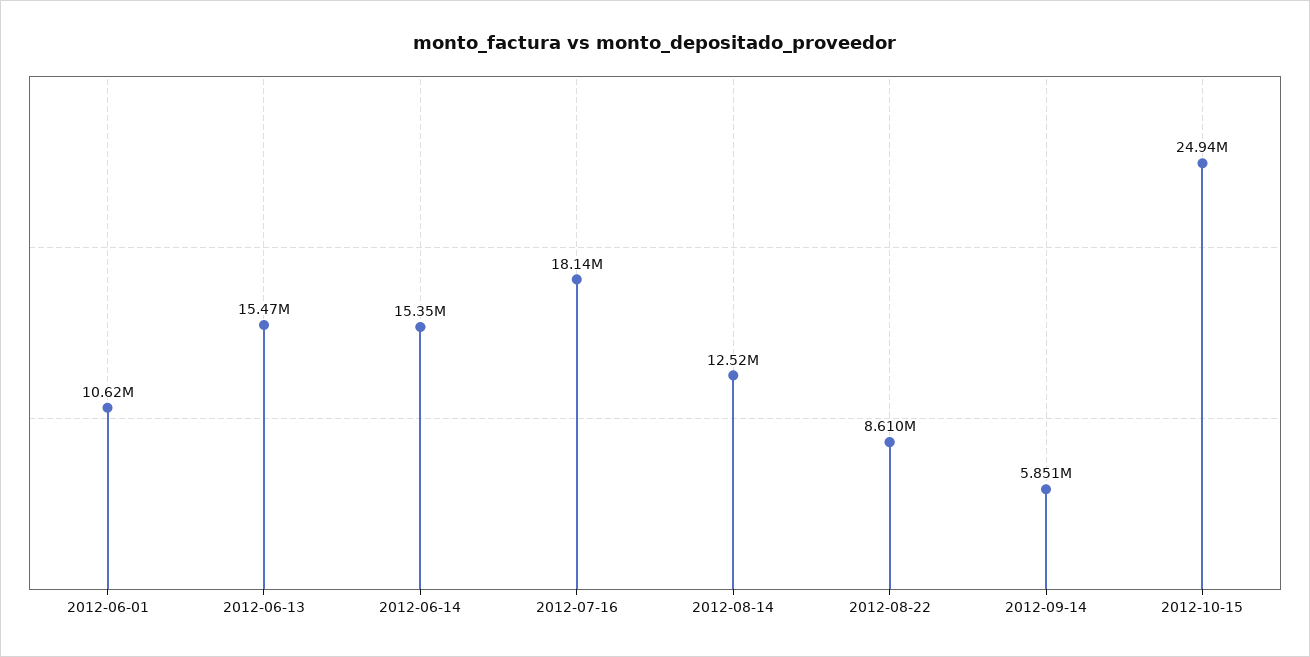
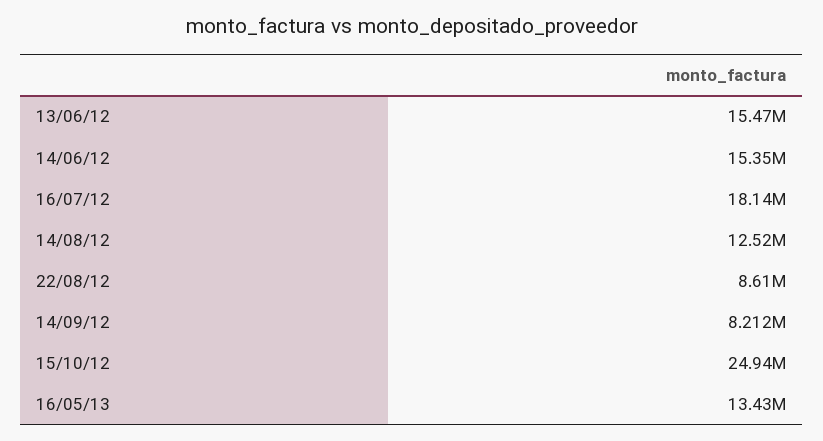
2012-06-01: 10620000 -> none
2012-09-14: 5851000 -> 8212000
16/05/13: none -> 13430000

